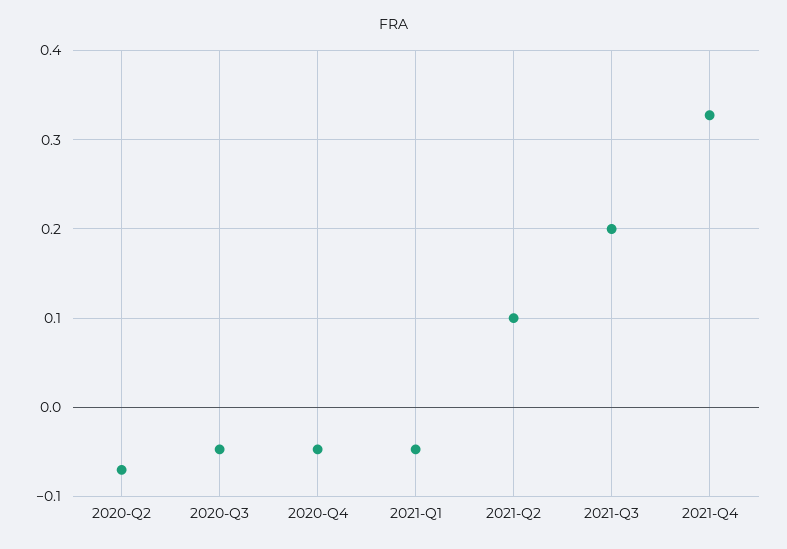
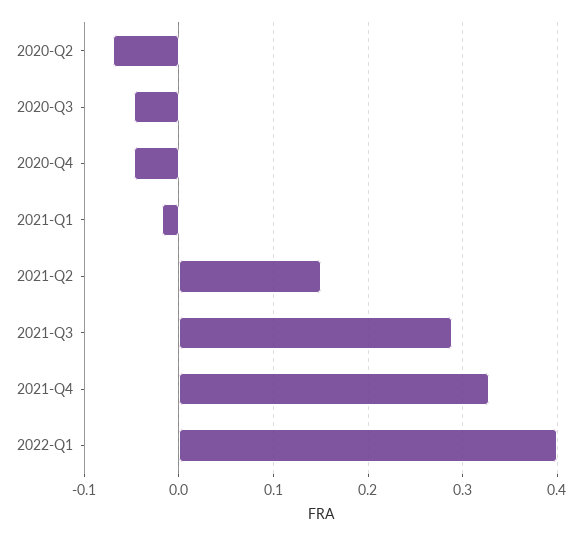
2021-Q1: -0.05 -> -0.02
2021-Q2: 0.1 -> 0.15
2021-Q3: 0.2 -> 0.29
2022-Q1: none -> 0.4

